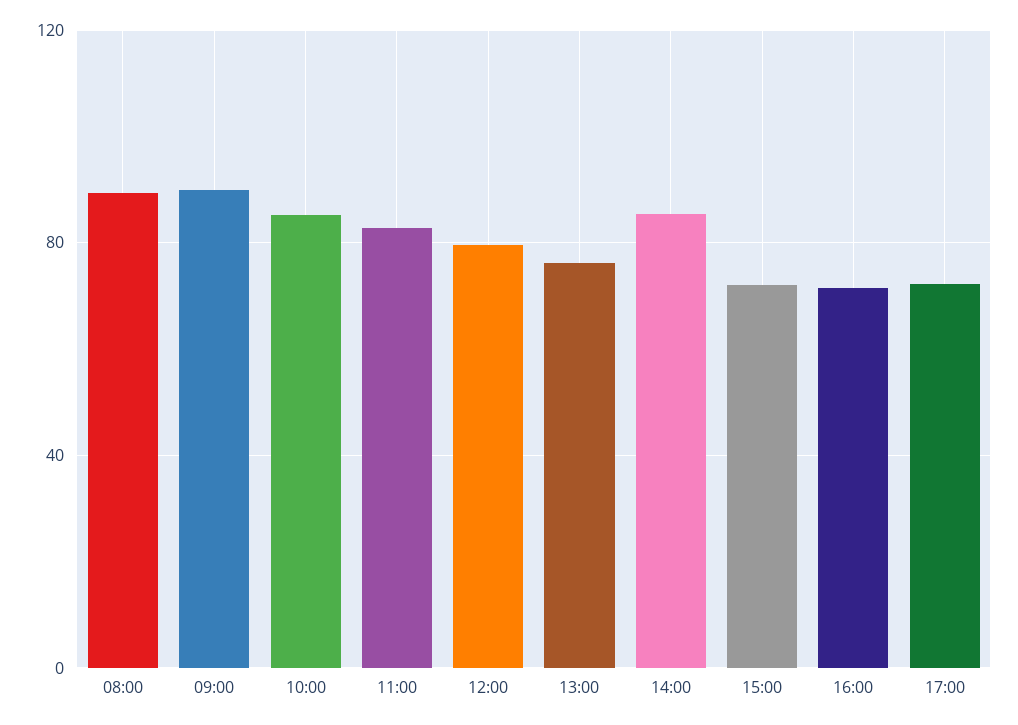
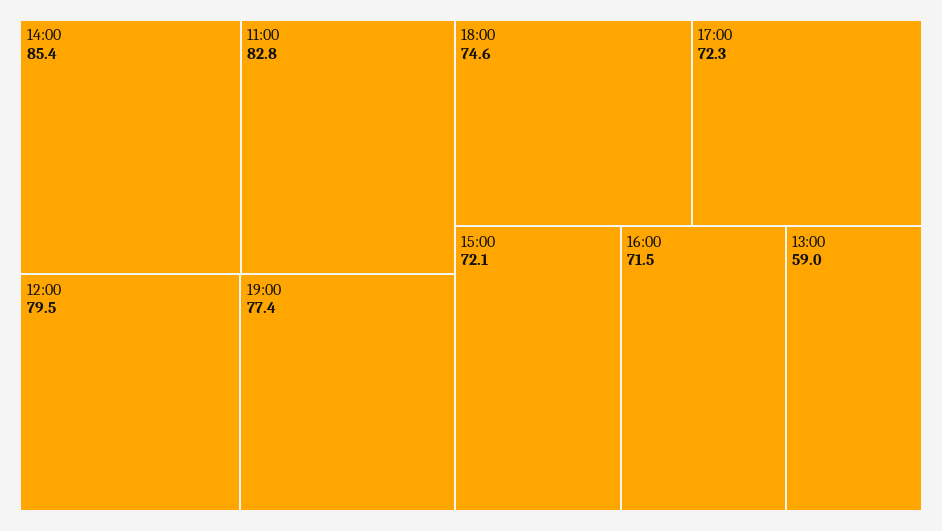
08:00: 90 -> none
09:00: 90 -> none
10:00: 85 -> none
13:00: 75 -> 59
19:00: none -> 77.4
18:00: none -> 74.6

